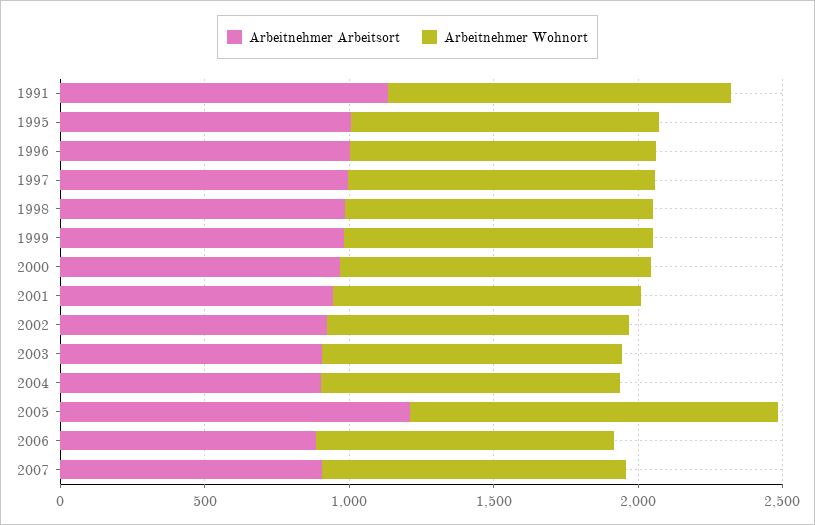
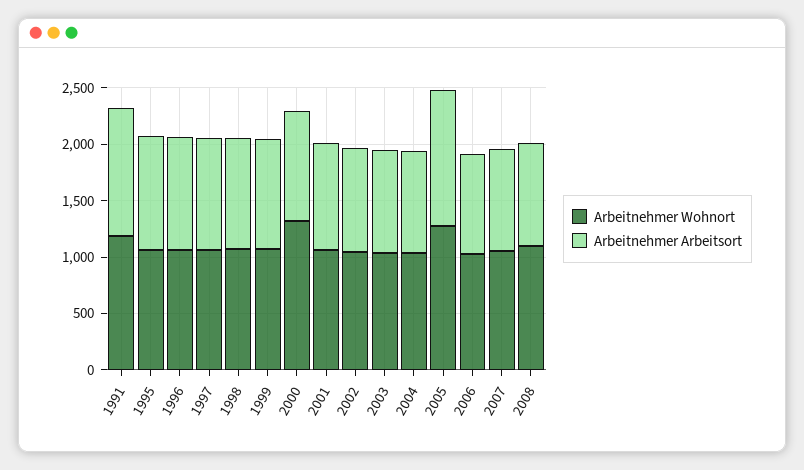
Arbeitnehmer Wohnort, 2000: 1100 -> 1300
Arbeitnehmer Wohnort, 2008: none -> 1100
Arbeitnehmer Arbeitsort, 2008: none -> 900

